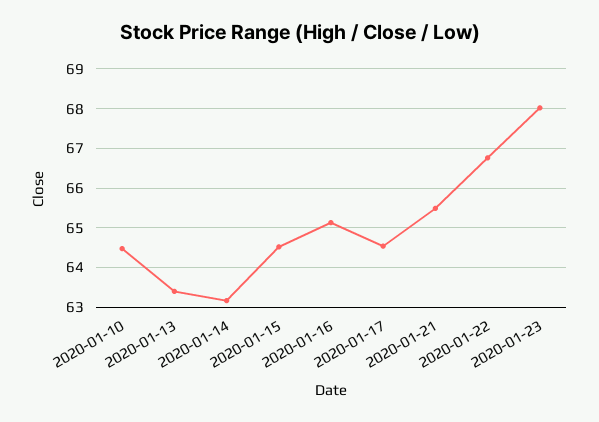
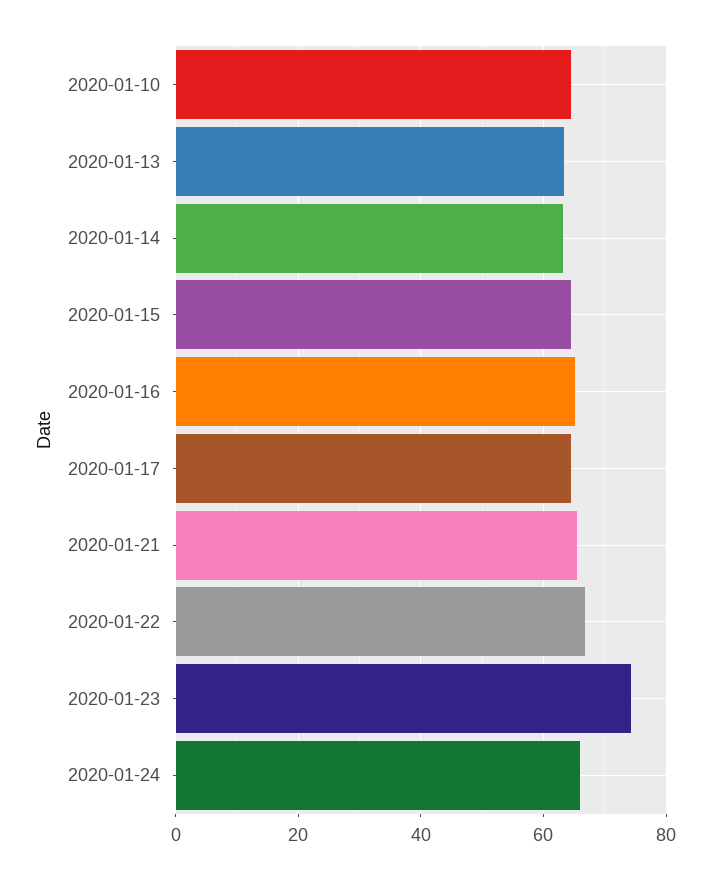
2020-01-23: 68 -> 74
2020-01-24: none -> 66

